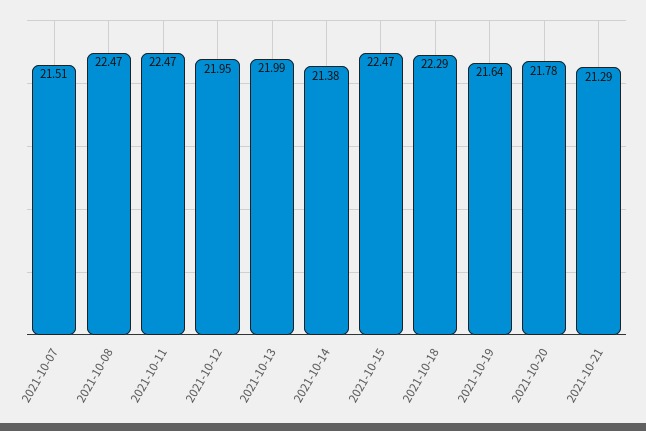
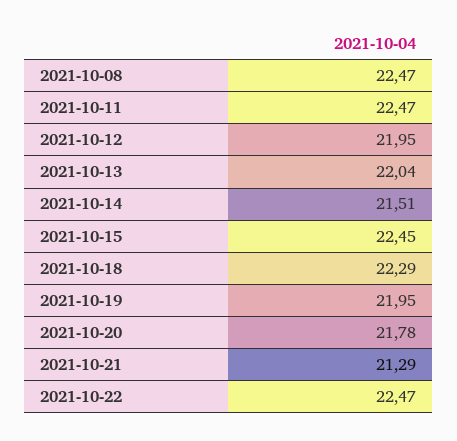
2021-10-07: 21.51 -> none
2021-10-13: 21.99 -> 22.04
2021-10-14: 21.38 -> 21.51
2021-10-15: 22.47 -> 22.45
2021-10-19: 21.64 -> 21.95
2021-10-22: none -> 22.47

